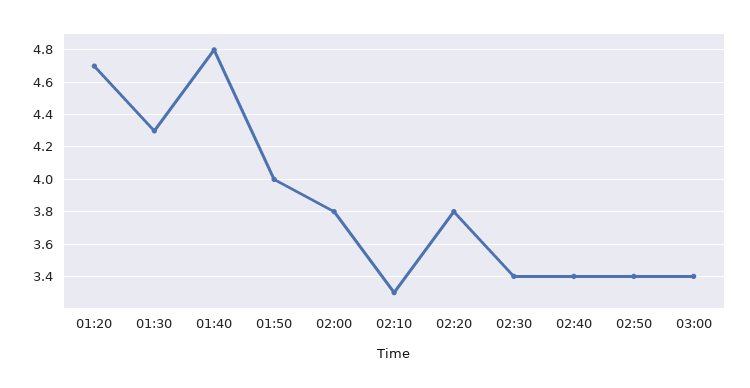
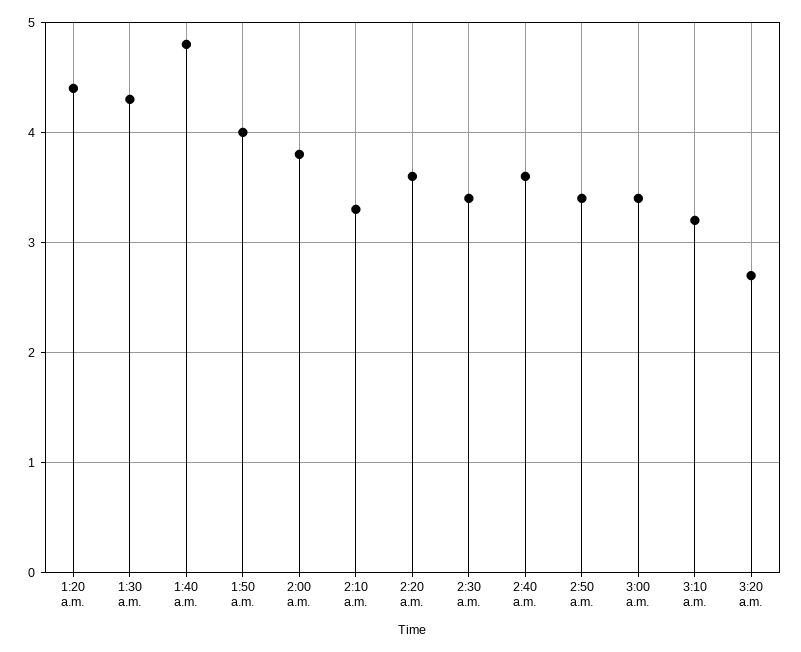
01:20: 4.7 -> 4.4
02:20: 3.8 -> 3.6
02:40: 3.4 -> 3.6
3:10 a.m.: none -> 3.2
3:20 a.m.: none -> 2.7

